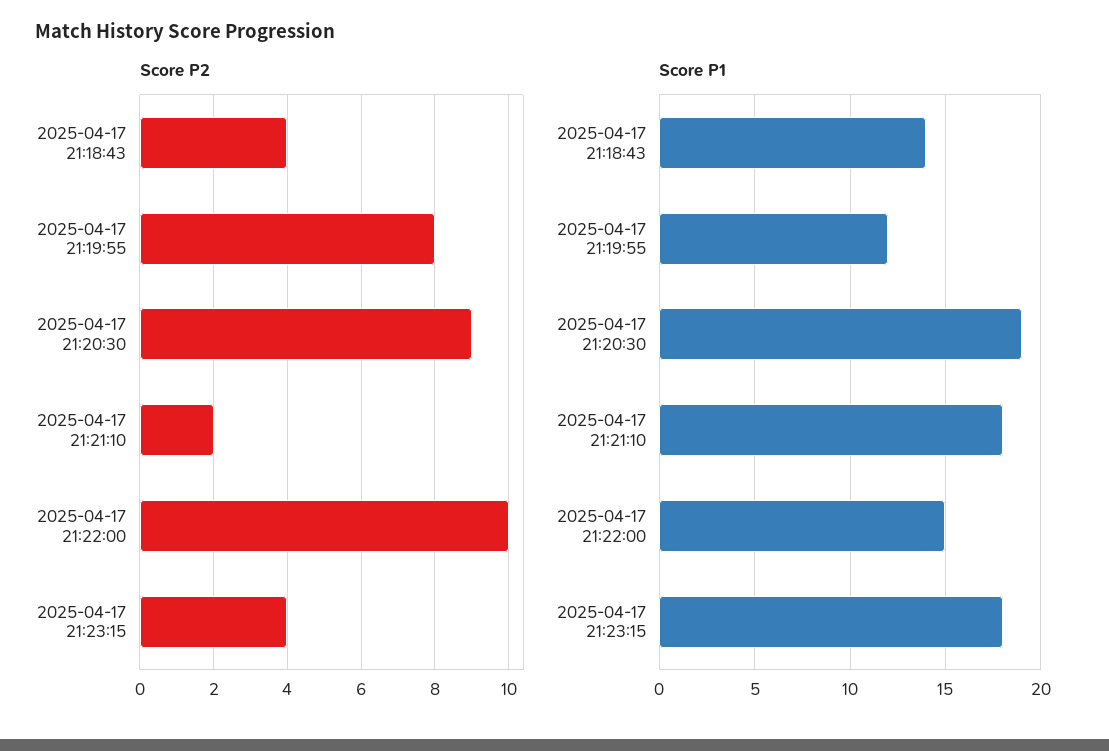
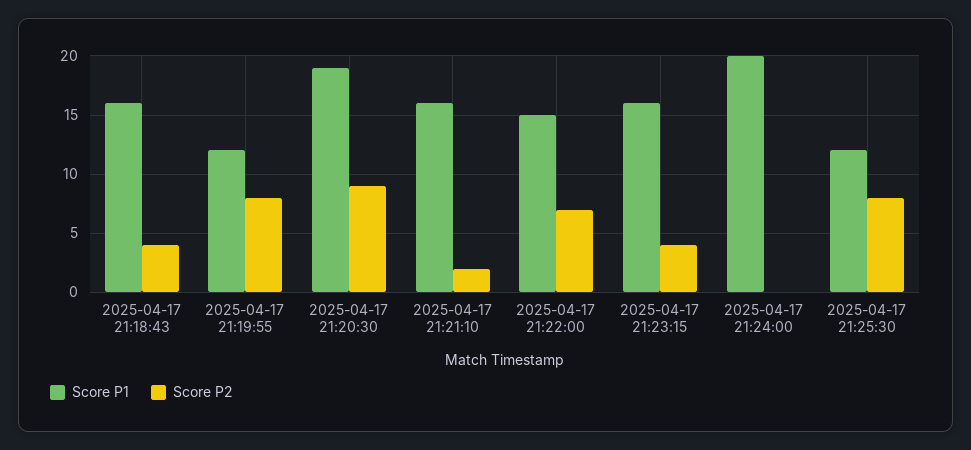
Score P2, 2025-04-17 21:22:00: 10 -> 7
Score P1, 2025-04-17 21:18:43: 14 -> 16
Score P1, 2025-04-17 21:21:10: 18 -> 16
Score P1, 2025-04-17 21:23:15: 18 -> 16
Score P1, 2025-04-17 21:24:00: none -> 20
Score P2, 2025-04-17 21:24:00: none -> 0
Score P1, 2025-04-17 21:25:30: none -> 12
Score P2, 2025-04-17 21:25:30: none -> 8

